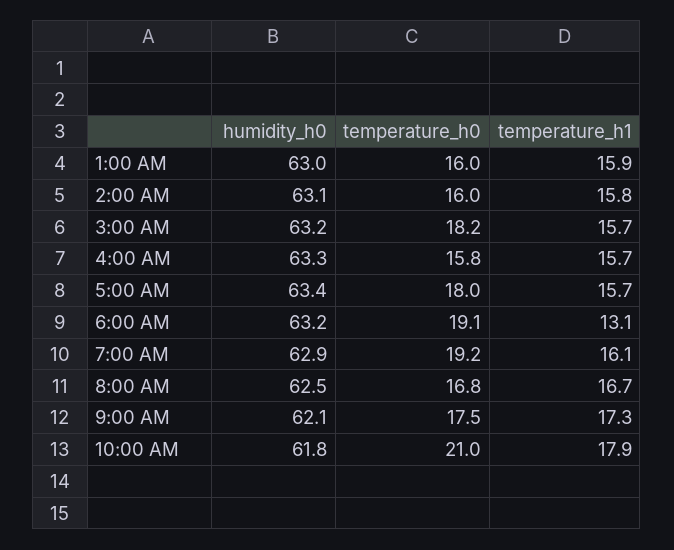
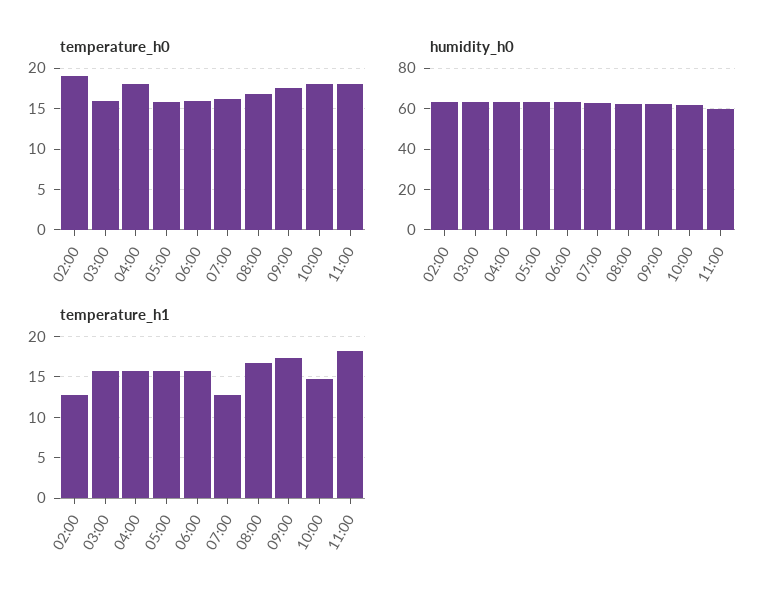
humidity_h0, 1:00 AM: 63 -> none
temperature_h0, 1:00 AM: 16 -> none
temperature_h1, 1:00 AM: 15.9 -> none
temperature_h0, 2:00 AM: 16 -> 19
temperature_h1, 2:00 AM: 15.8 -> 13
temperature_h0, 3:00 AM: 18.2 -> 16
temperature_h0, 4:00 AM: 15.8 -> 18
temperature_h0, 5:00 AM: 18 -> 16
temperature_h0, 6:00 AM: 19.1 -> 16
temperature_h1, 6:00 AM: 13.1 -> 16
temperature_h0, 7:00 AM: 19.2 -> 16
temperature_h1, 7:00 AM: 16.1 -> 13
temperature_h0, 10:00 AM: 21 -> 18
temperature_h1, 10:00 AM: 17.9 -> 15
temperature_h0, 11:00: none -> 18
humidity_h0, 11:00: none -> 60
temperature_h1, 11:00: none -> 18

